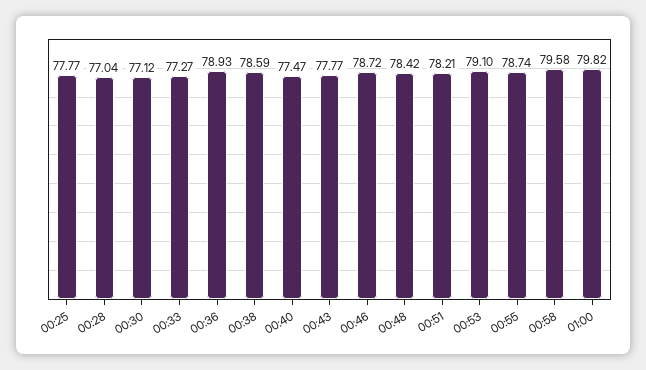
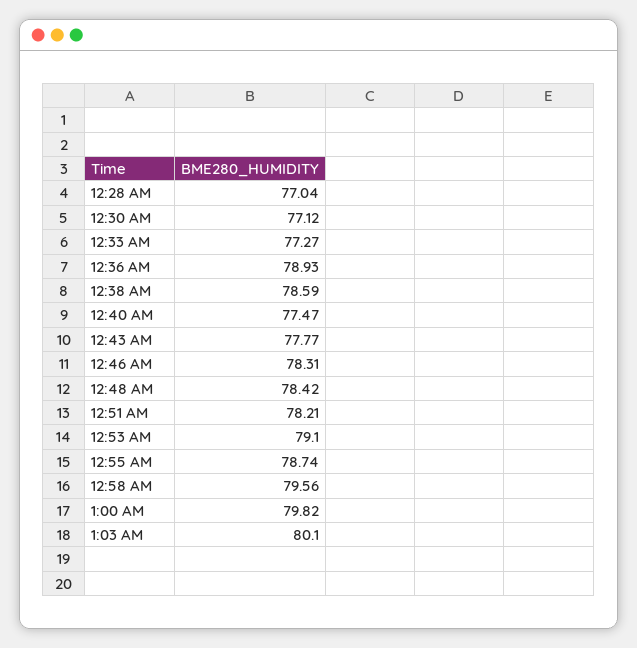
00:25: 77.77 -> none
00:46: 78.72 -> 78.31
00:58: 79.58 -> 79.56
1:03 AM: none -> 80.1

